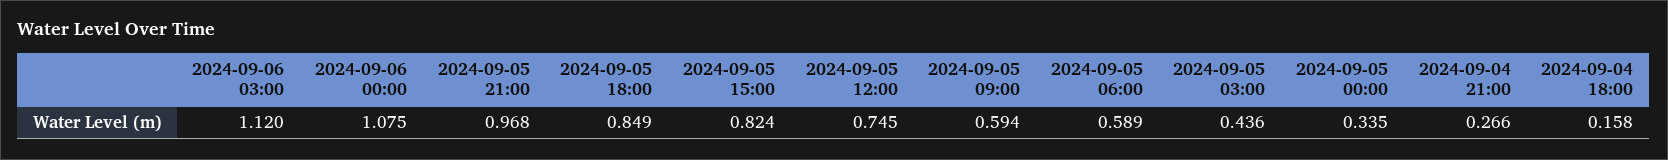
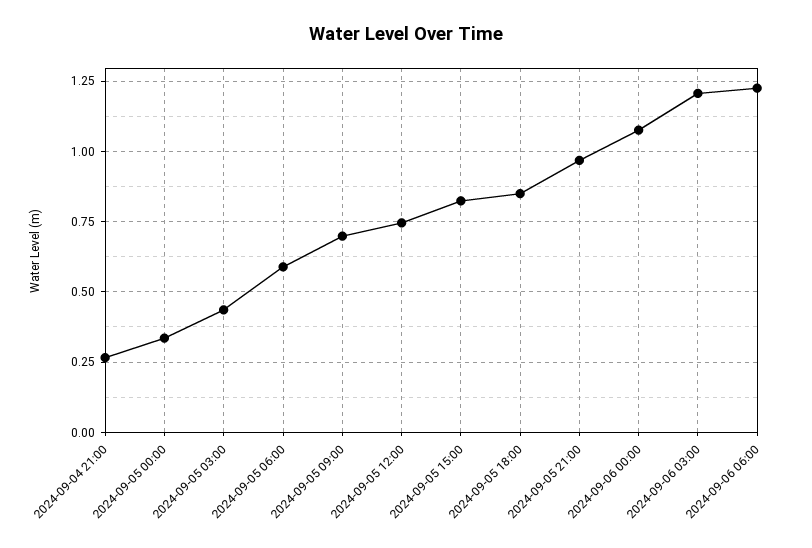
2024-09-06 03:00: 1.12 -> 1.2
2024-09-05 09:00: 0.594 -> 0.7
2024-09-04 18:00: 0.158 -> none
2024-09-06 06:00: none -> 1.225

